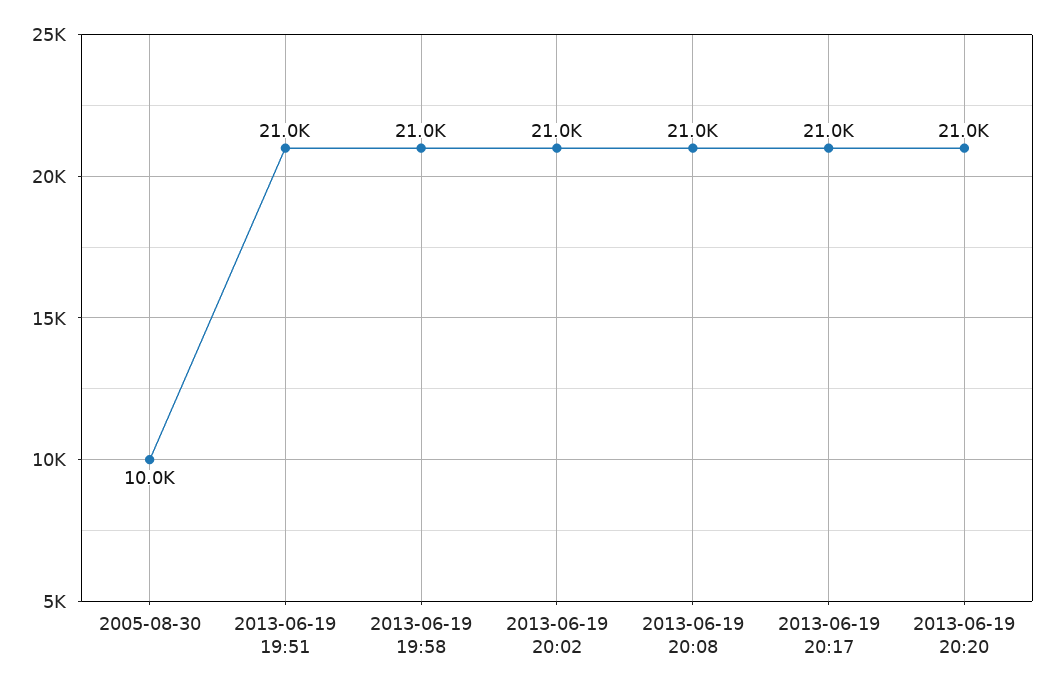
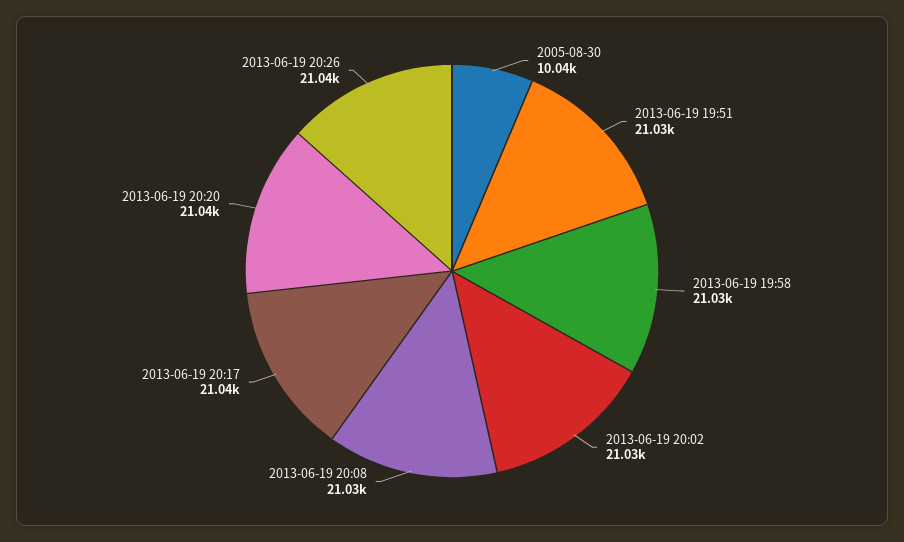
2013-06-19 20:26: none -> 21040

